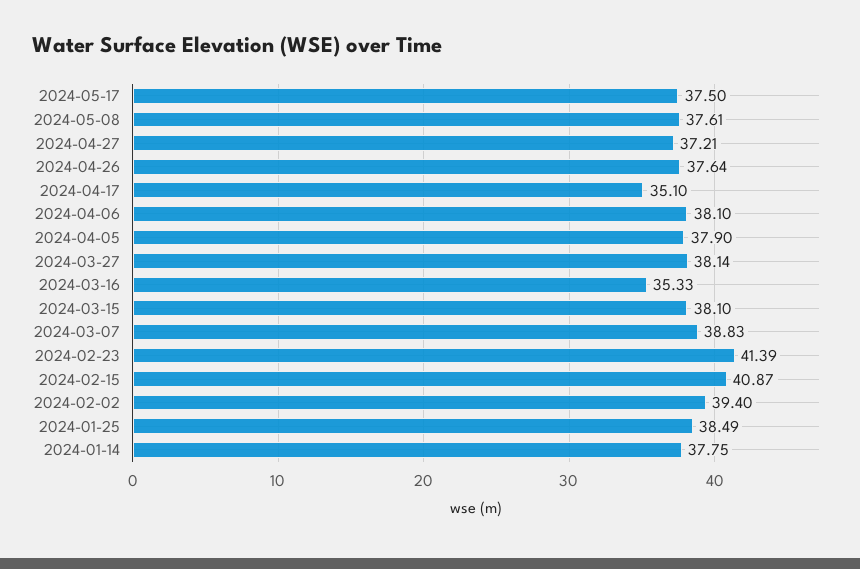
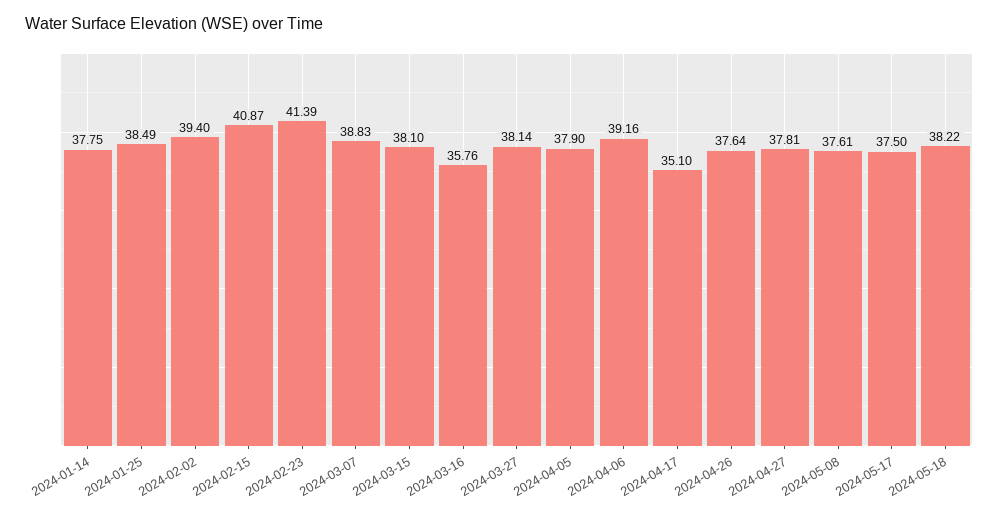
2024-04-27: 37.21 -> 37.81
2024-04-06: 38.1 -> 39.16
2024-03-16: 35.33 -> 35.76
2024-05-18: none -> 38.22

